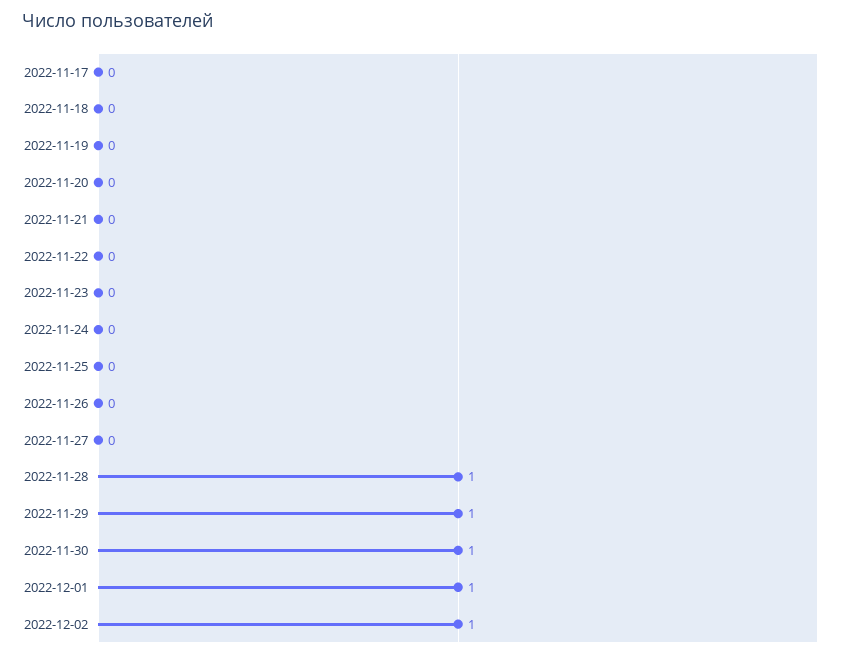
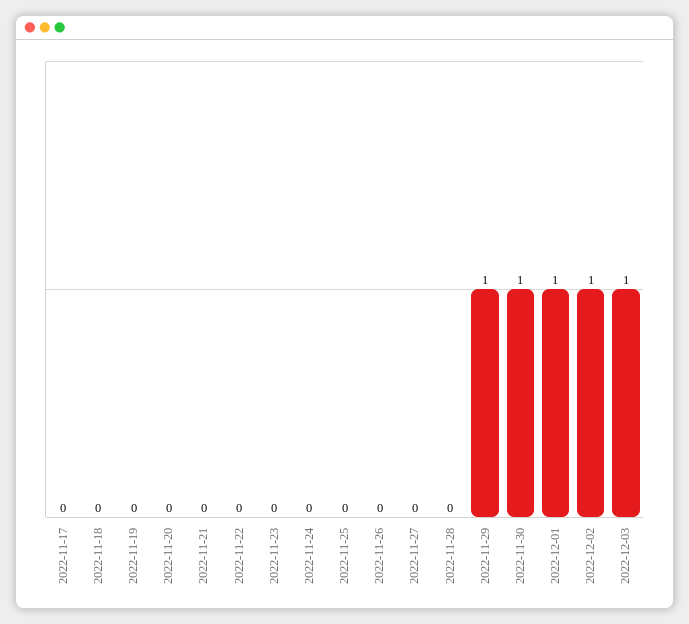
2022-11-28: 1 -> 0
2022-12-03: none -> 1

